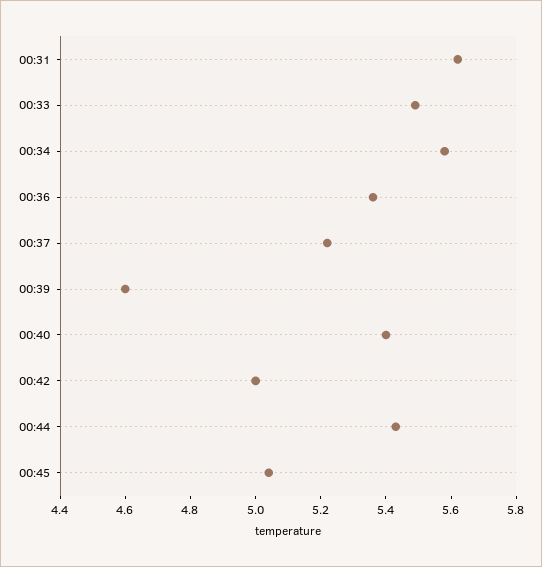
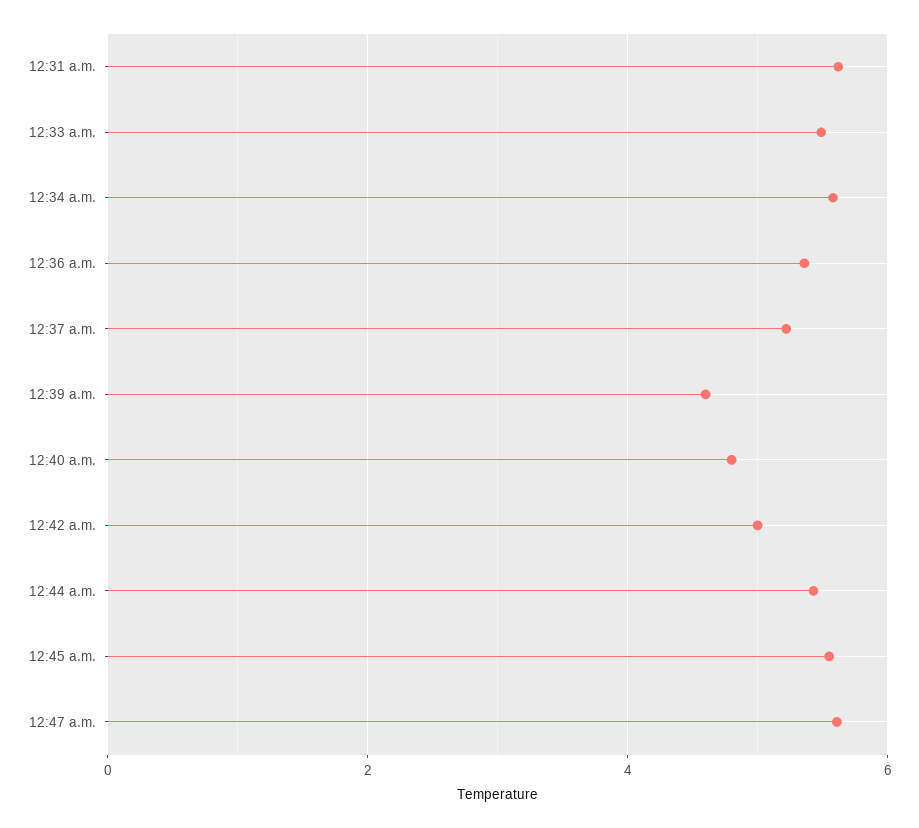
00:40: 5.4 -> 4.8
00:45: 5.05 -> 5.6
12:47 a.m.: none -> 5.6

